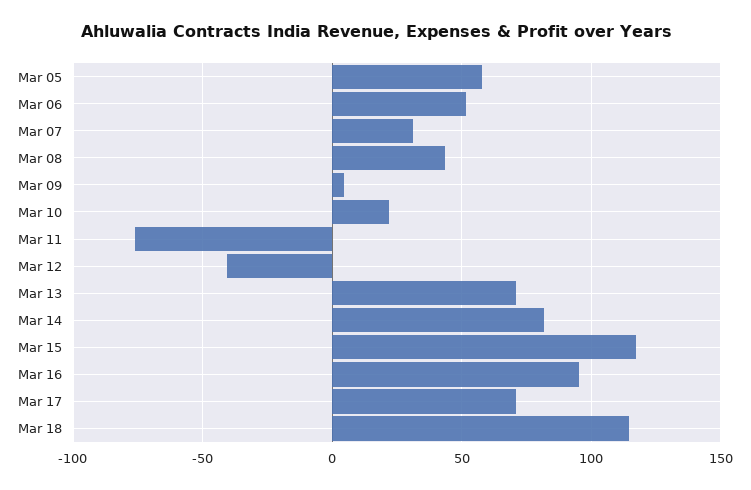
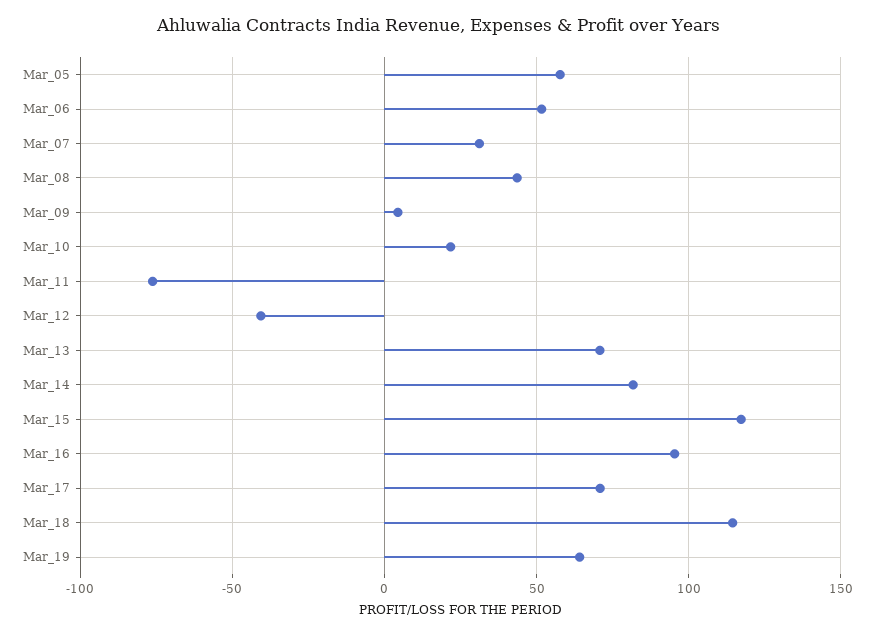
Mar_19: none -> 65

